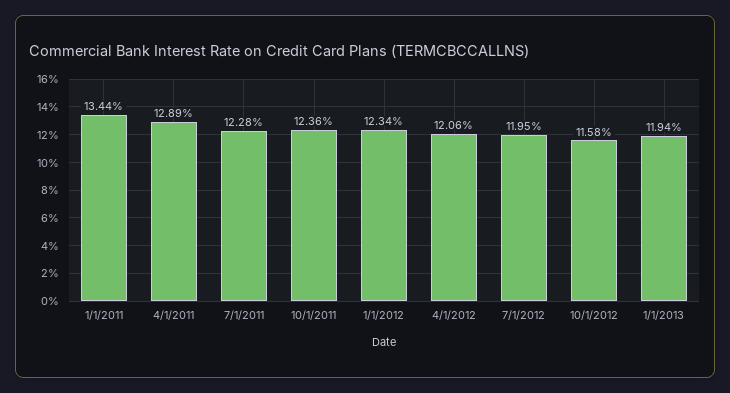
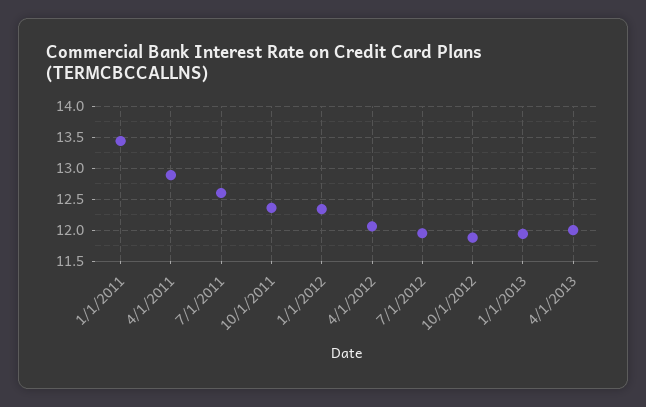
7/1/2011: 12.28 -> 12.6
10/1/2012: 11.58 -> 11.9
4/1/2013: none -> 12

